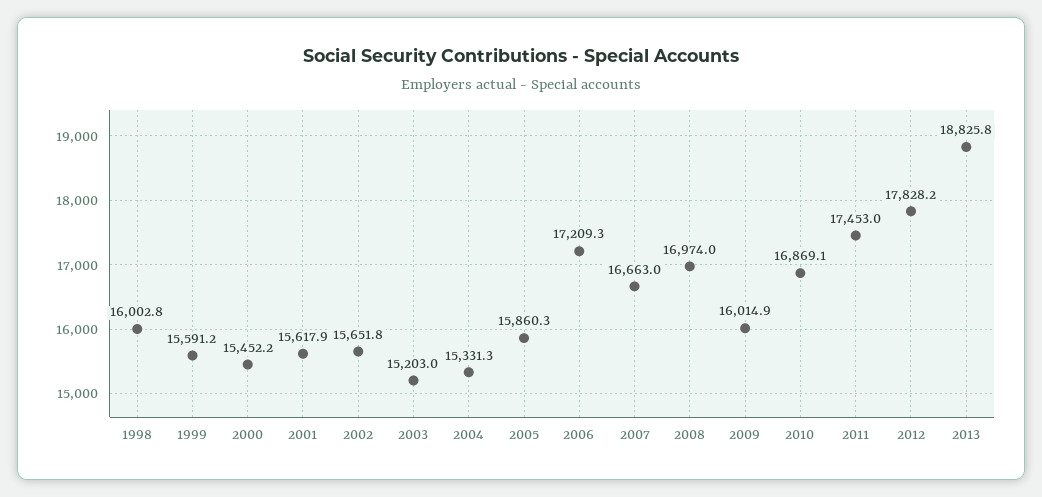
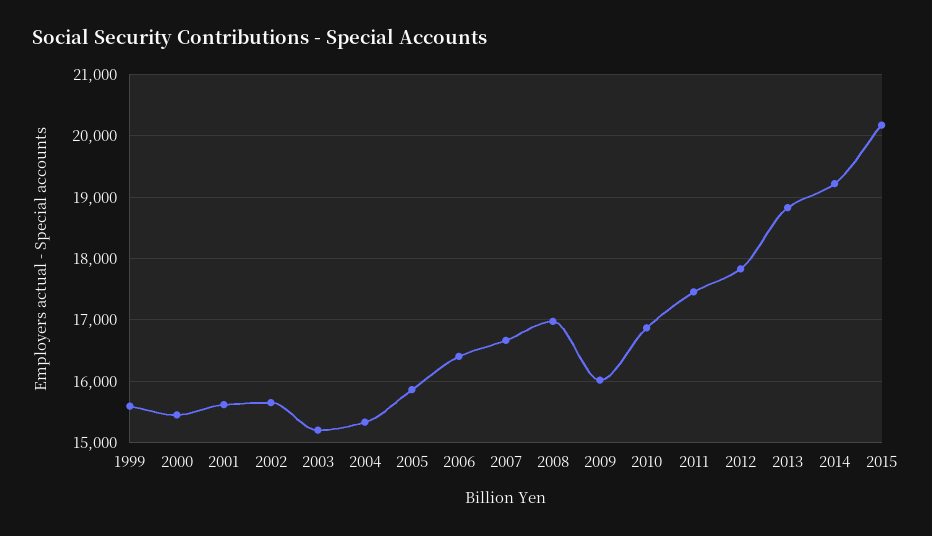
1998: 16002.8 -> none
2006: 17209.3 -> 16400
2014: none -> 19200
2015: none -> 20200

